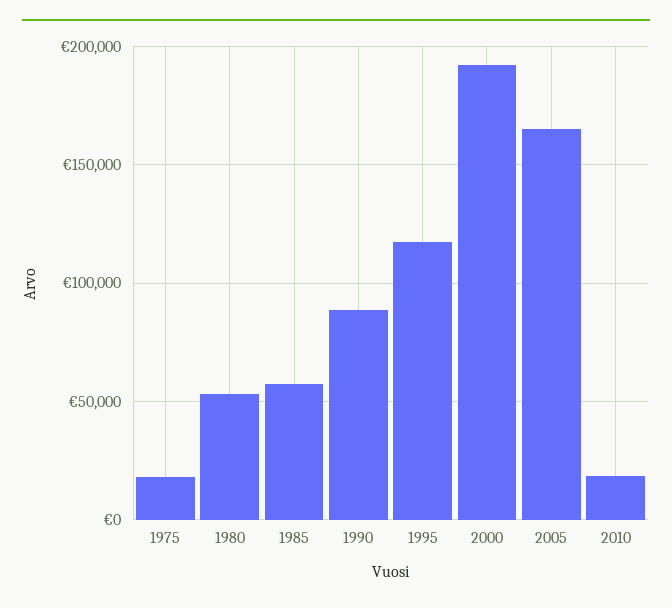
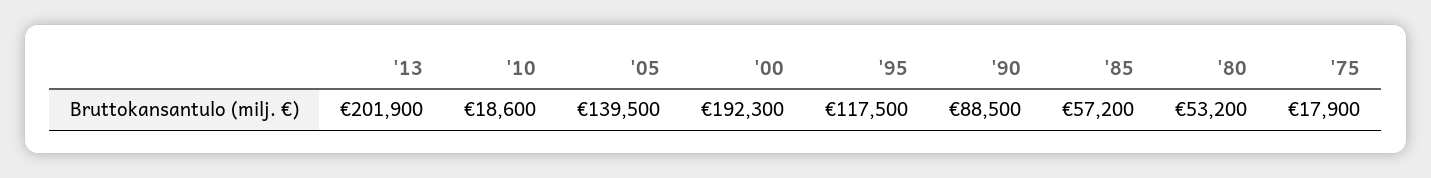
2005: 165000 -> 139500
'13: none -> 201900

